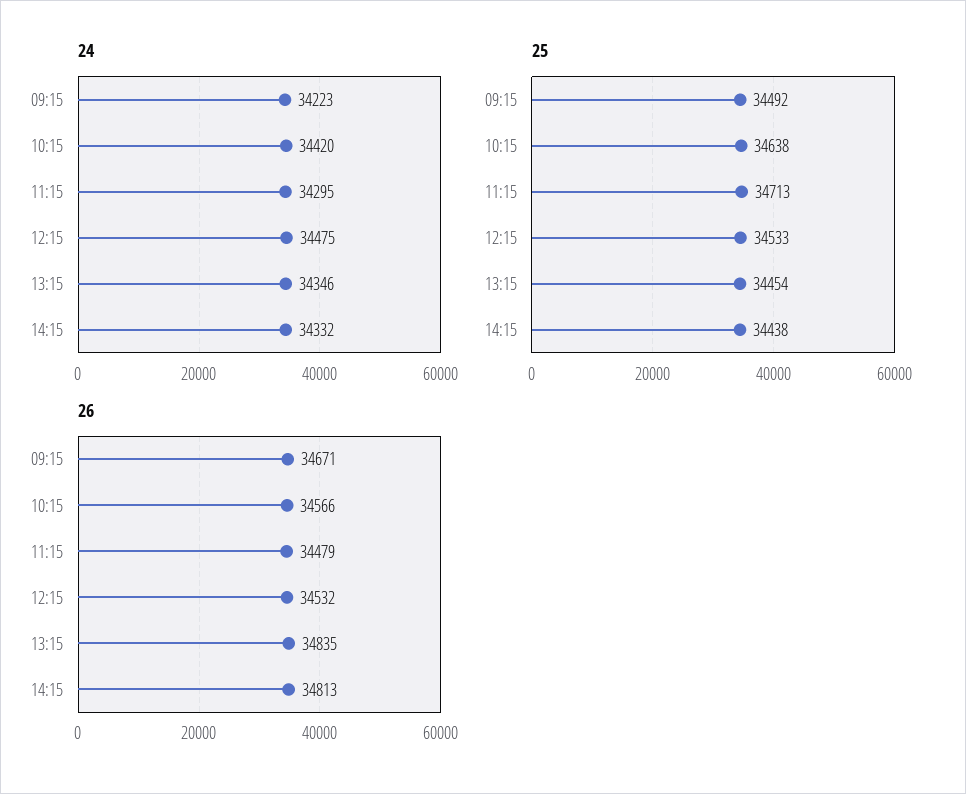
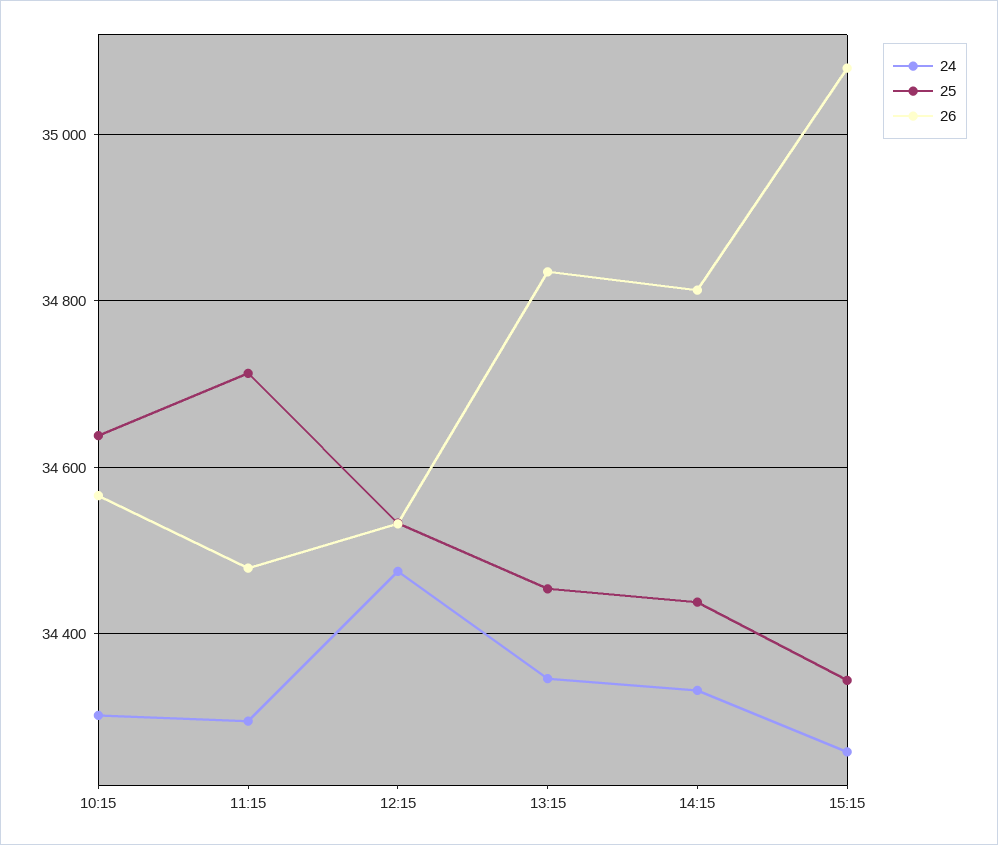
24, 09:15: 34223 -> none
24, 10:15: 34420 -> 34300
25, 09:15: 34492 -> none
26, 09:15: 34671 -> none
24, 15:15: none -> 34260
25, 15:15: none -> 34340
26, 15:15: none -> 35080

